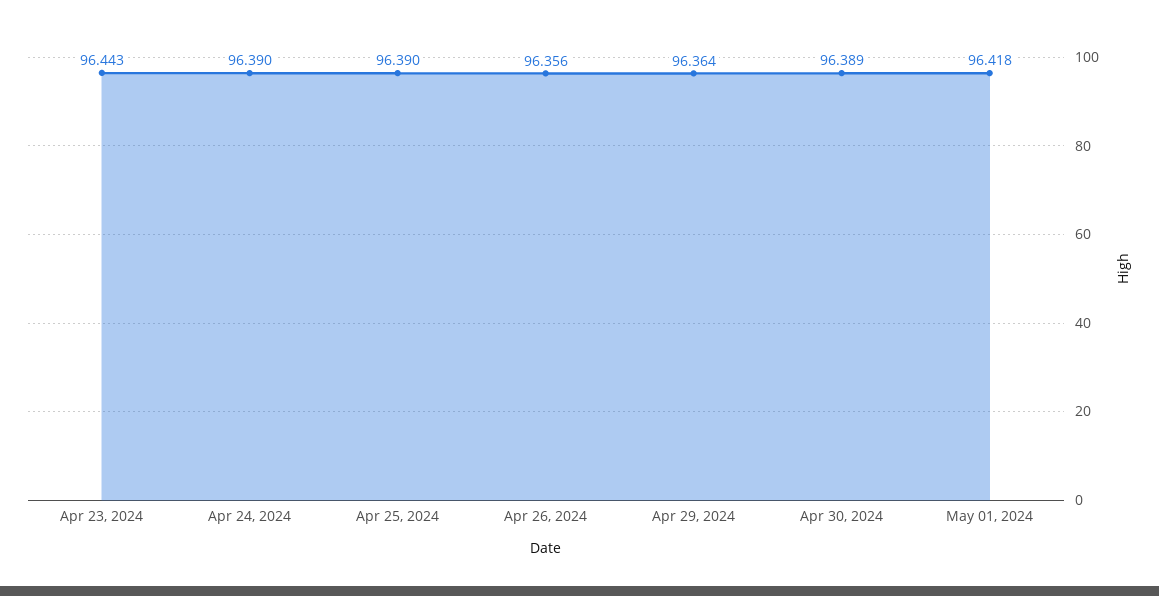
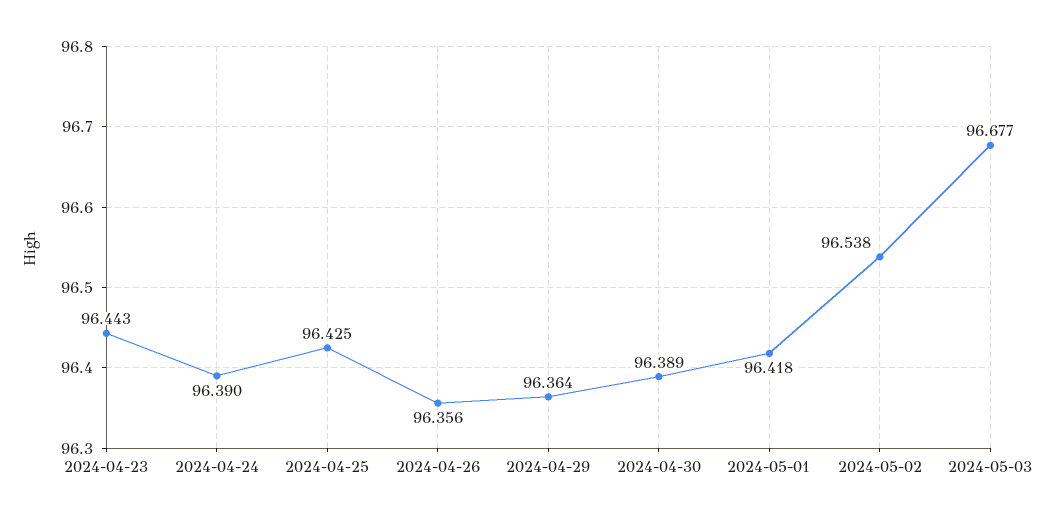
Apr 25, 2024: 96.39 -> 96.425
2024-05-02: none -> 96.538
2024-05-03: none -> 96.677

